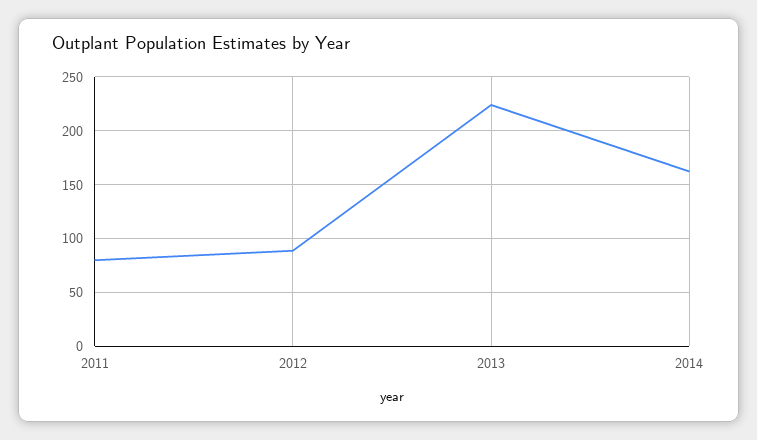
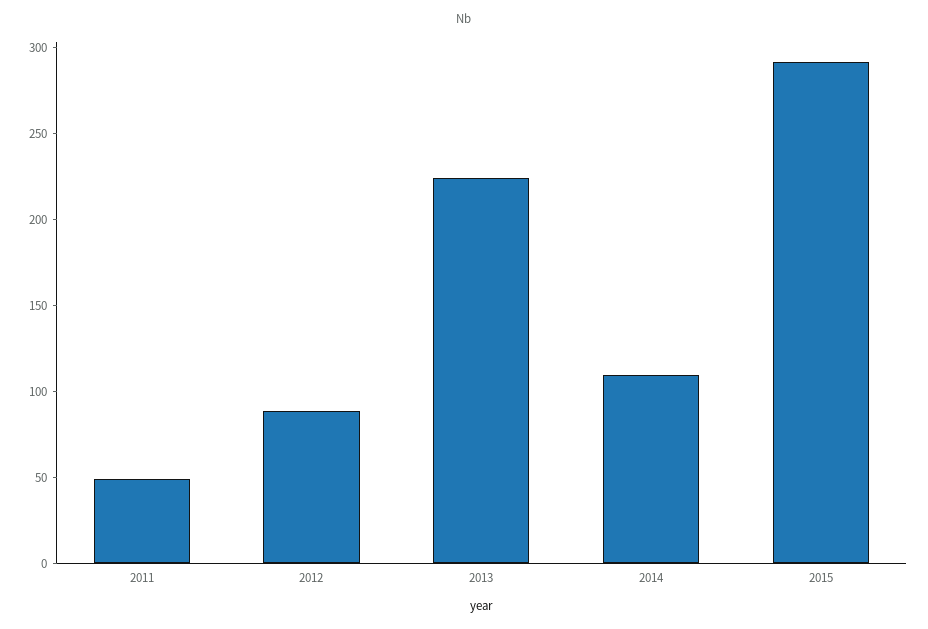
2011: 80 -> 50
2014: 160 -> 110
2015: none -> 290

